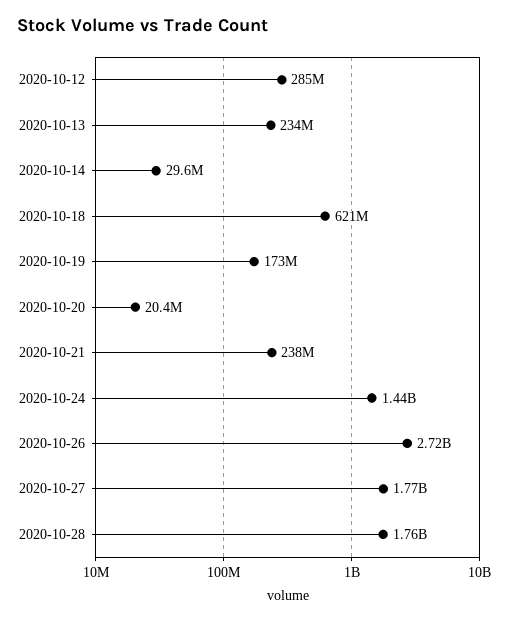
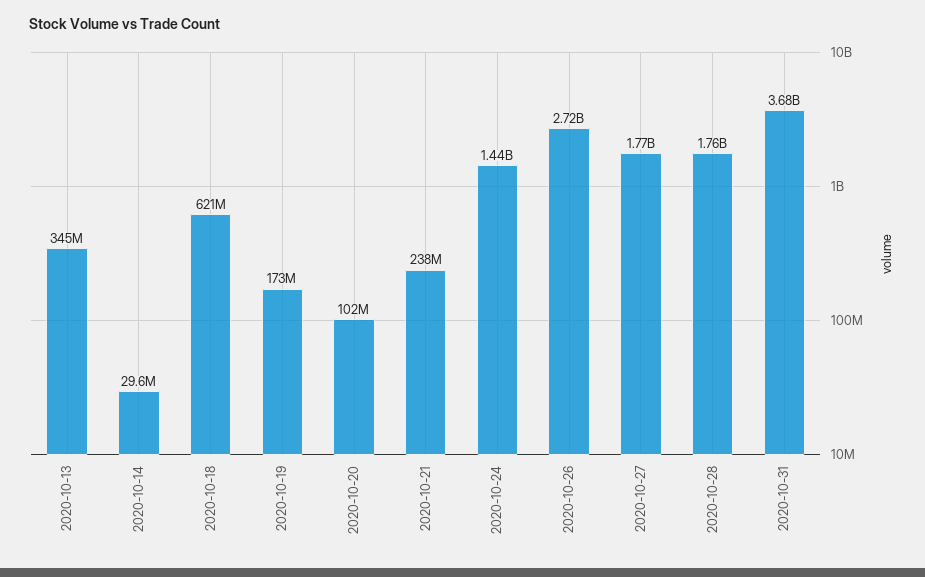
2020-10-12: 285000000 -> none
2020-10-13: 234000000 -> 345000000
2020-10-20: 20400000 -> 102000000
2020-10-31: none -> 3680000000

